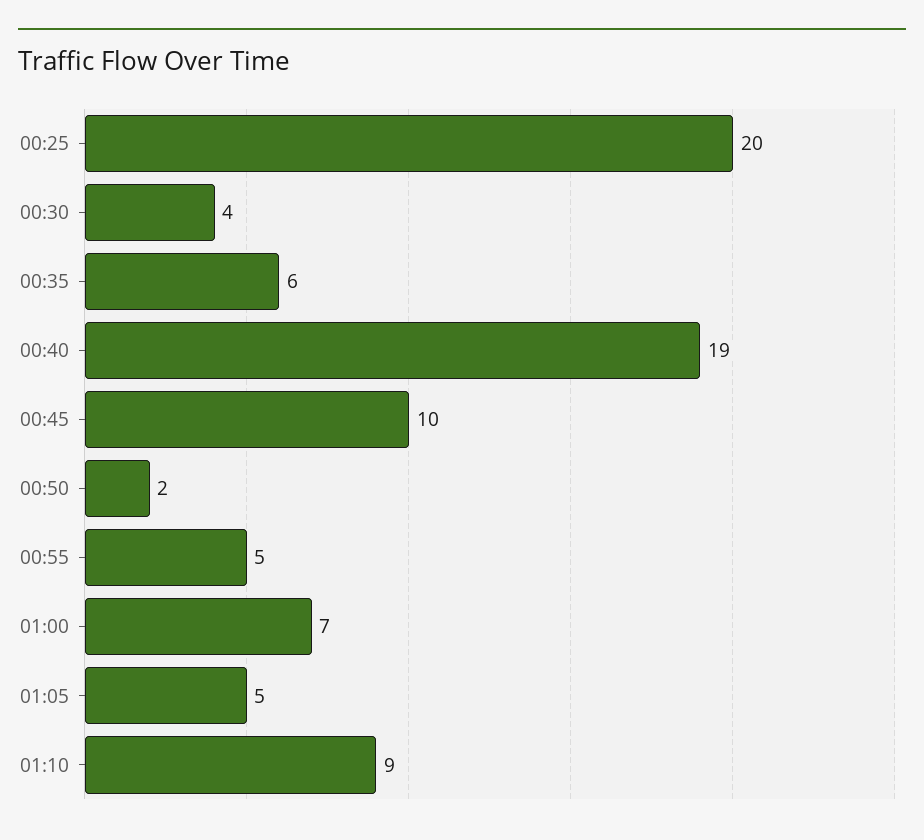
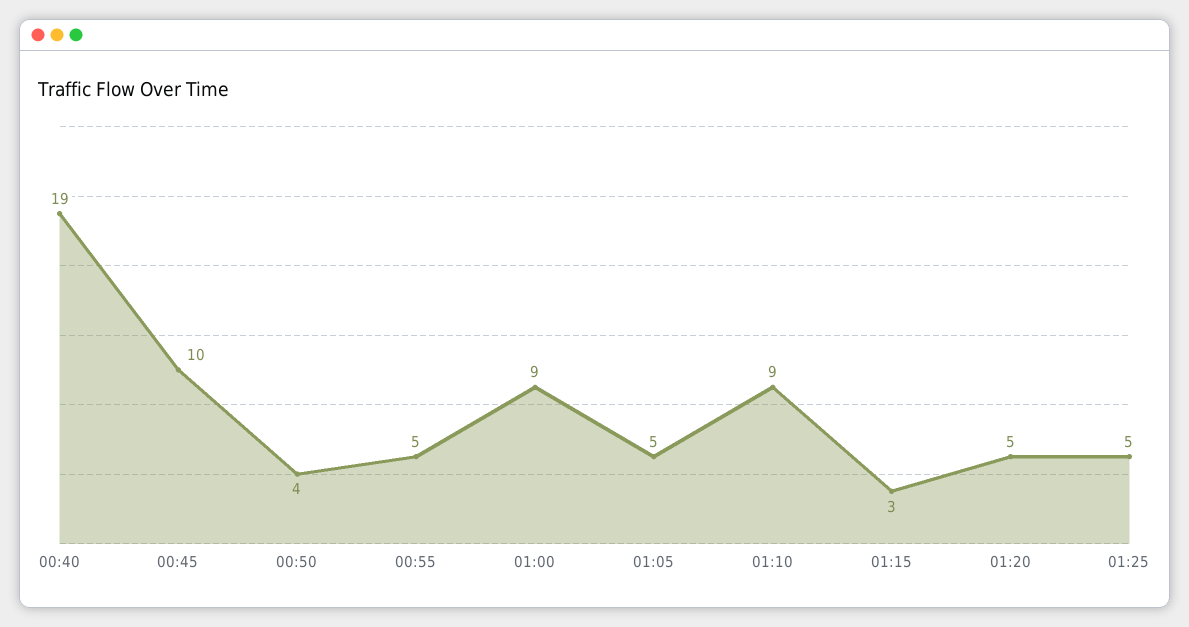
00:25: 20 -> none
00:30: 4 -> none
00:35: 6 -> none
00:50: 2 -> 4
01:00: 7 -> 9
01:15: none -> 3
01:20: none -> 5
01:25: none -> 5

